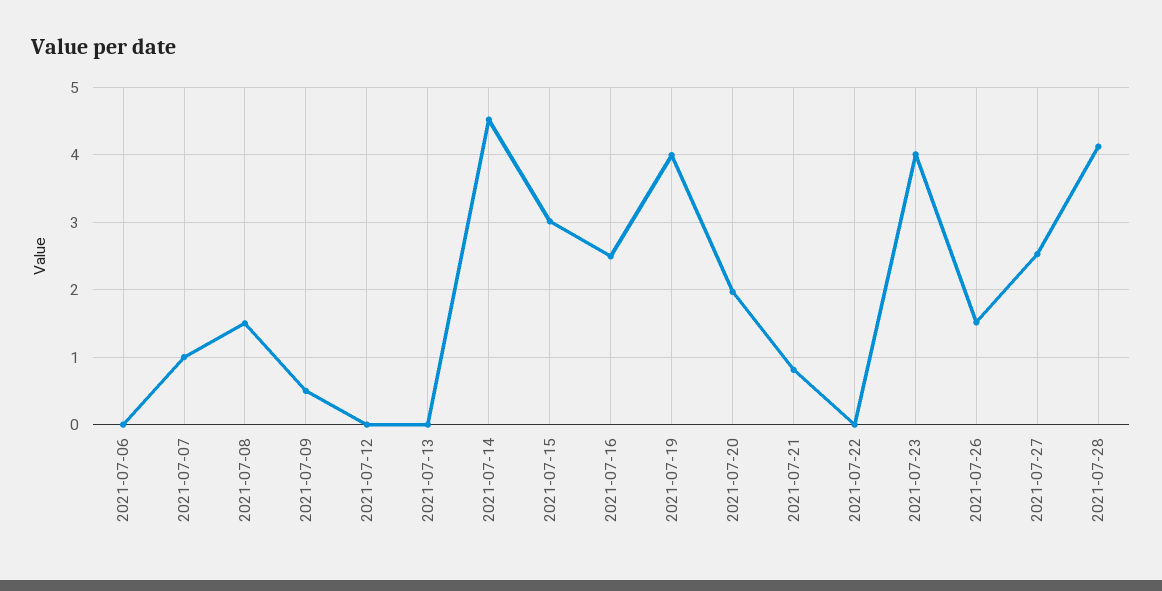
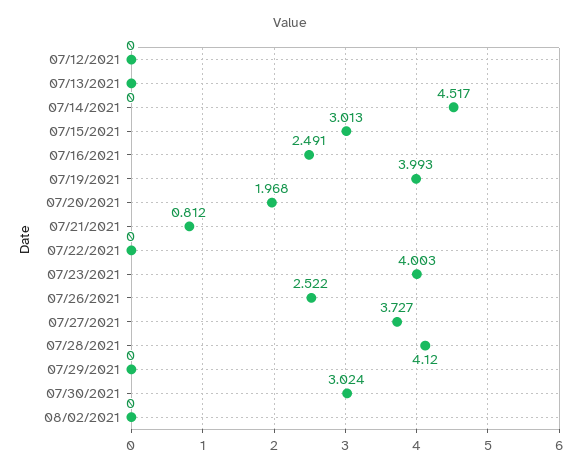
2021-07-06: 0 -> none
2021-07-07: 1 -> none
2021-07-08: 1.5 -> none
2021-07-09: 0.5 -> none
2021-07-26: 1.5 -> 2.522
2021-07-27: 2.5 -> 3.727
07/29/2021: none -> 0
07/30/2021: none -> 3.024
08/02/2021: none -> 0

